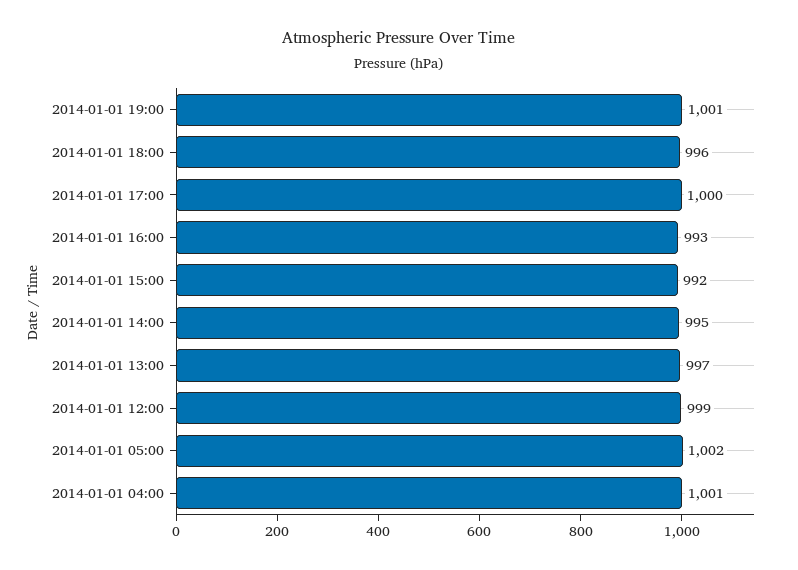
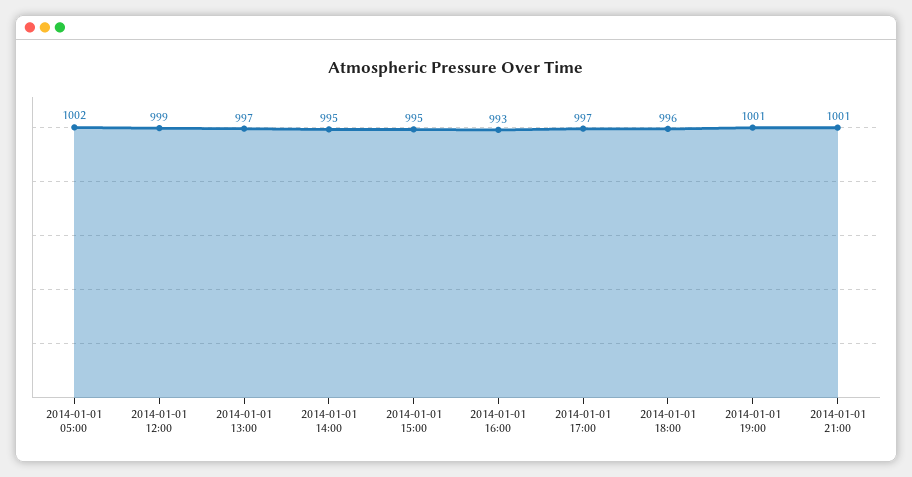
2014-01-01 17:00: 1000 -> 997
2014-01-01 15:00: 992 -> 995
2014-01-01 04:00: 1001 -> none
2014-01-01 21:00: none -> 1001

